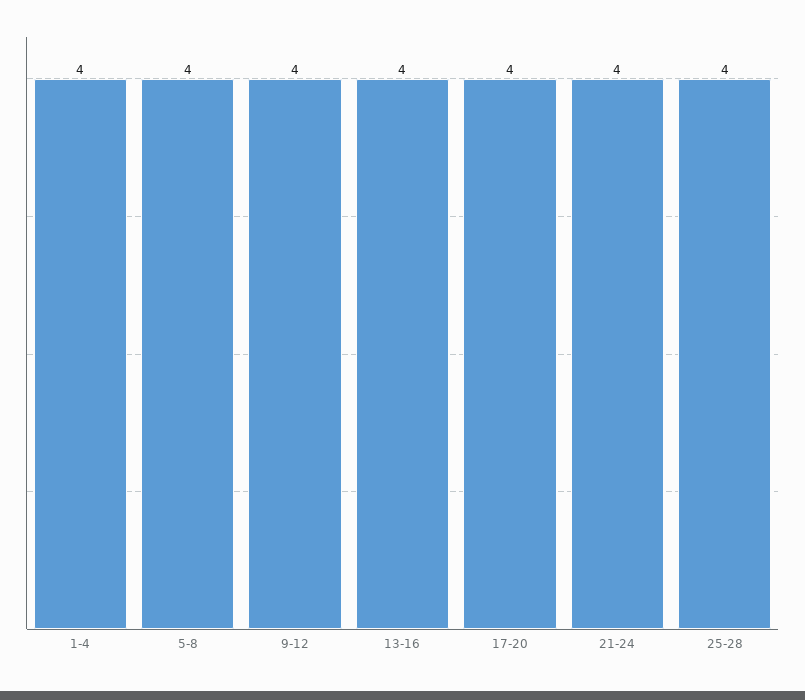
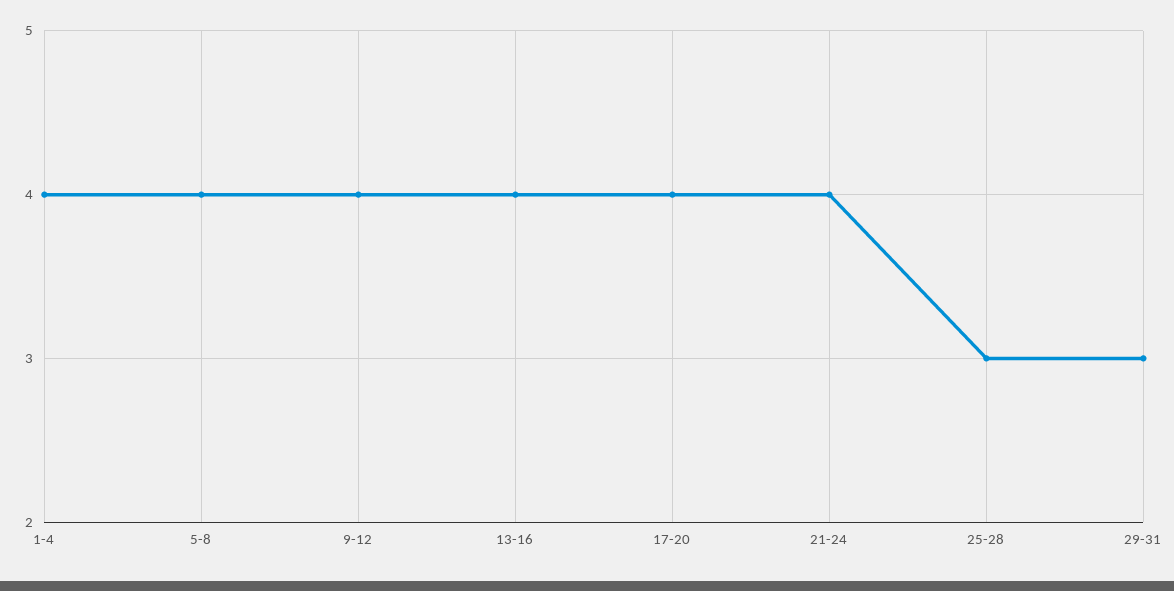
25-28: 4 -> 3
29-31: none -> 3

